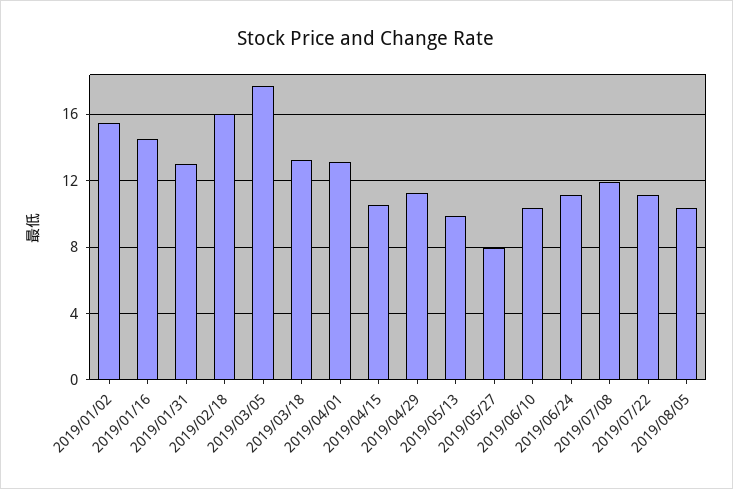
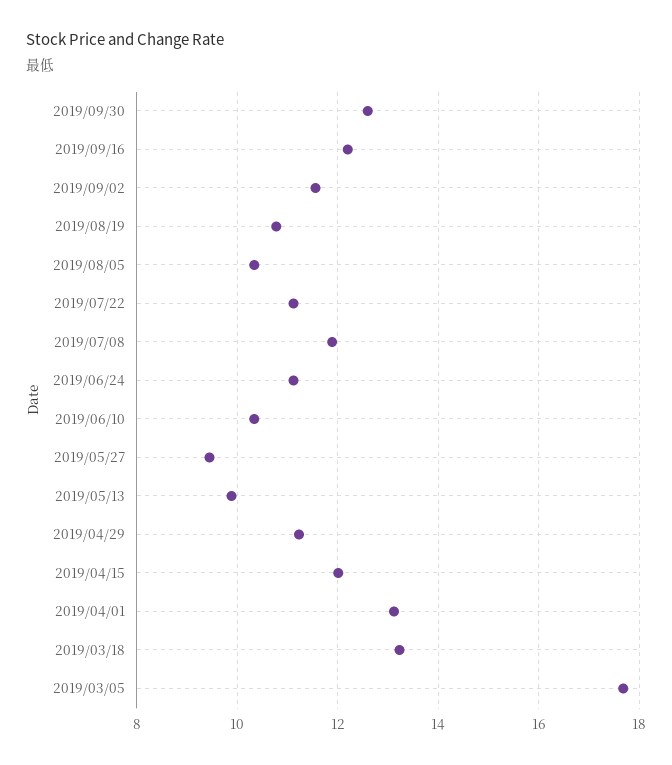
2019/01/02: 15.5 -> none
2019/01/16: 14.5 -> none
2019/01/31: 13 -> none
2019/02/18: 16 -> none
2019/04/15: 10.5 -> 12
2019/05/27: 8 -> 9.4
2019/09/30: none -> 12.6
2019/09/16: none -> 12.2
2019/09/02: none -> 11.6
2019/08/19: none -> 10.8

